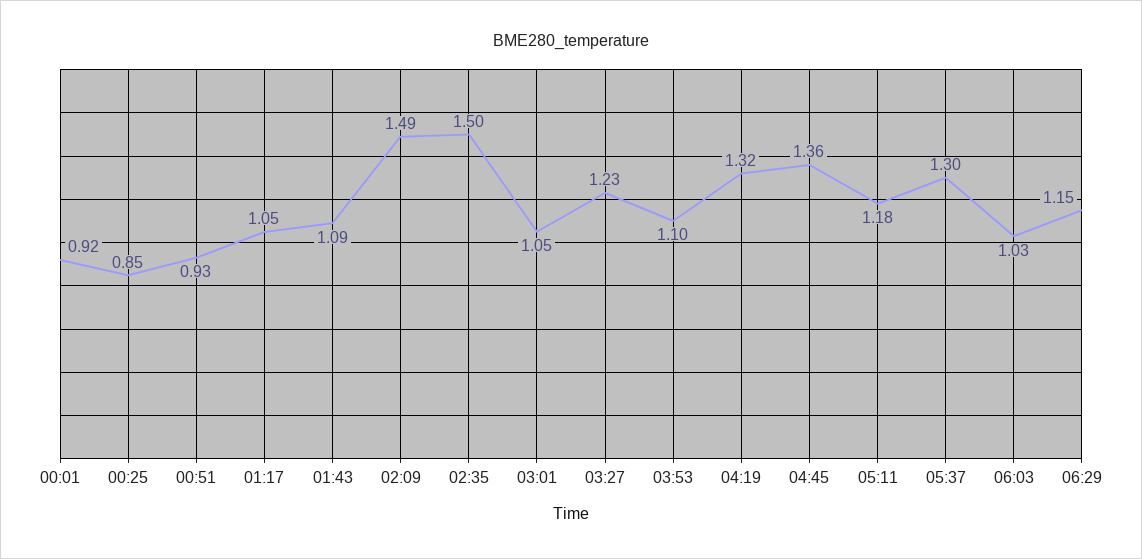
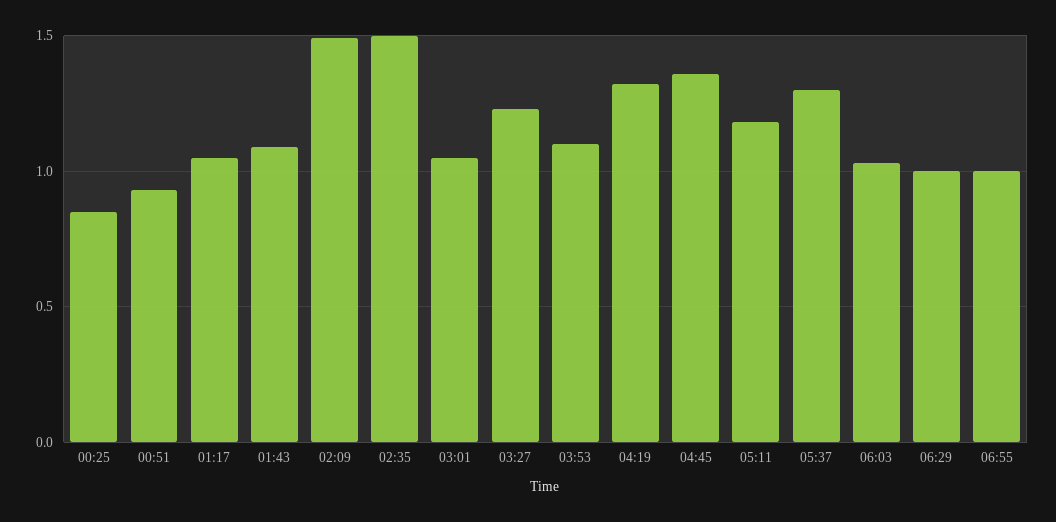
00:01: 0.92 -> none
06:29: 1.15 -> 1
06:55: none -> 1

